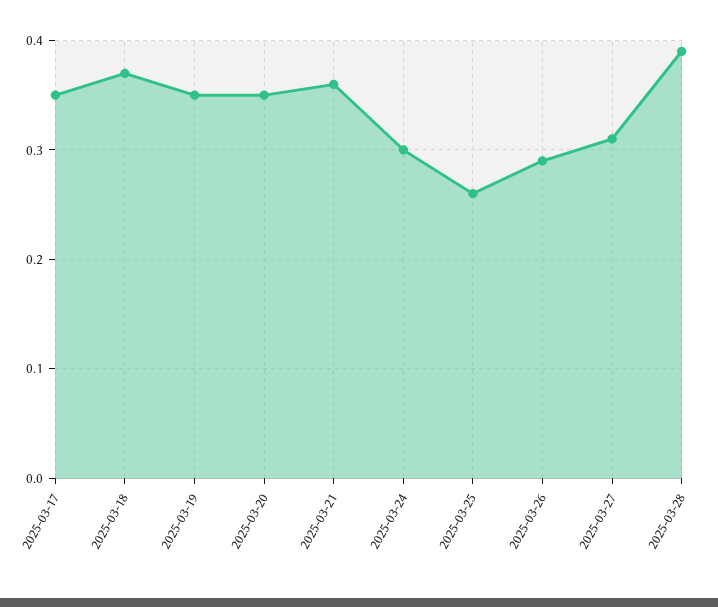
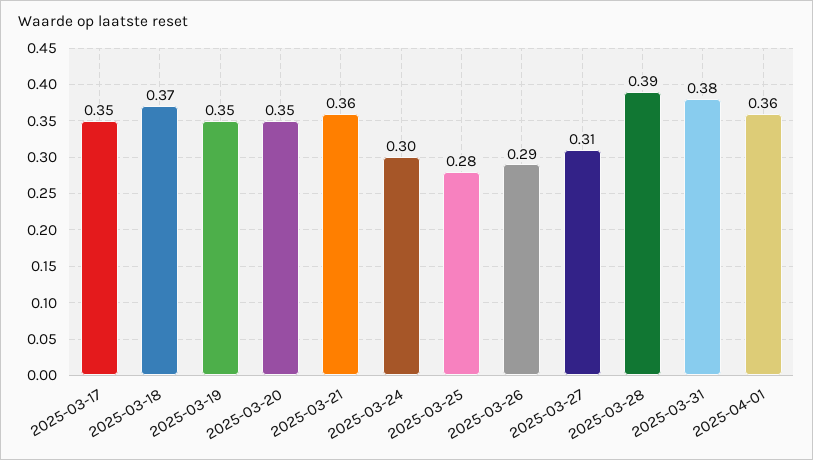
2025-03-25: 0.26 -> 0.28
2025-03-31: none -> 0.38
2025-04-01: none -> 0.36

